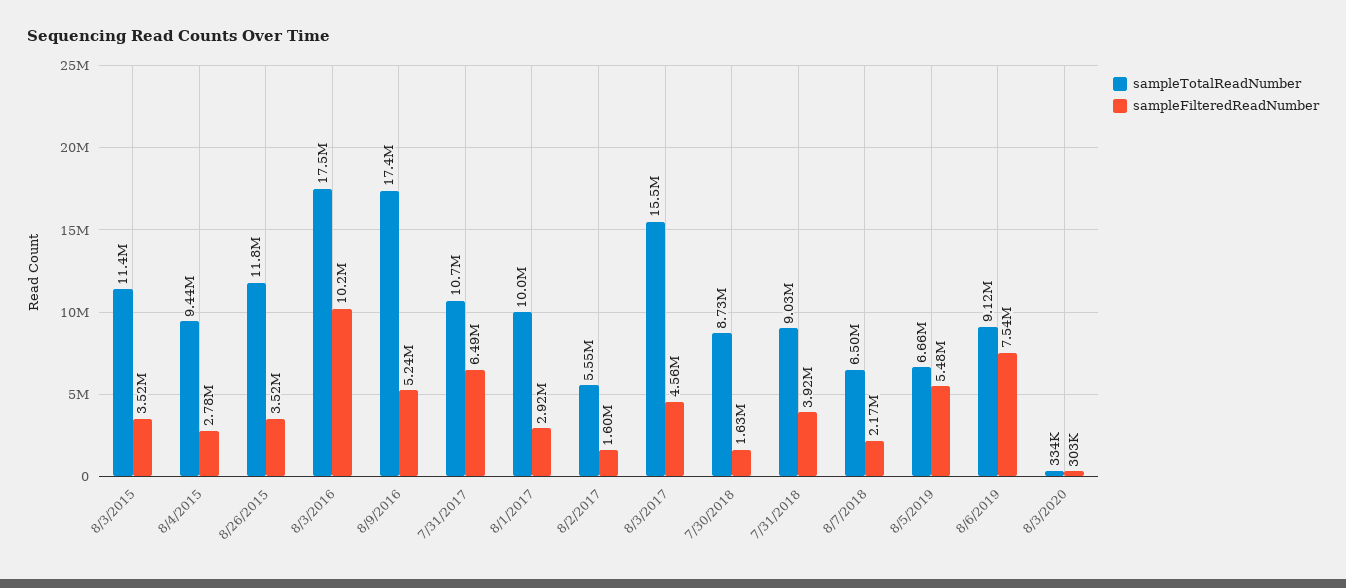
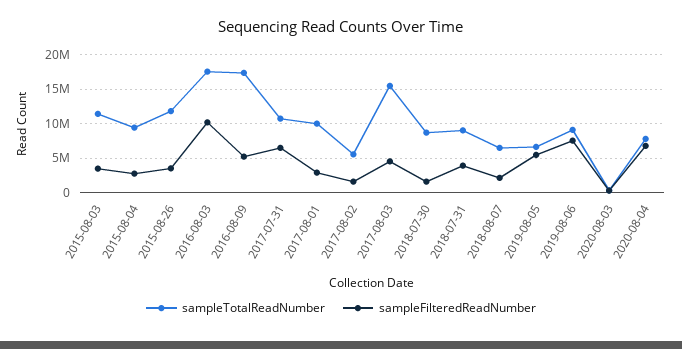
sampleTotalReadNumber, 2020-08-04: none -> 8000000
sampleFilteredReadNumber, 2020-08-04: none -> 7000000

